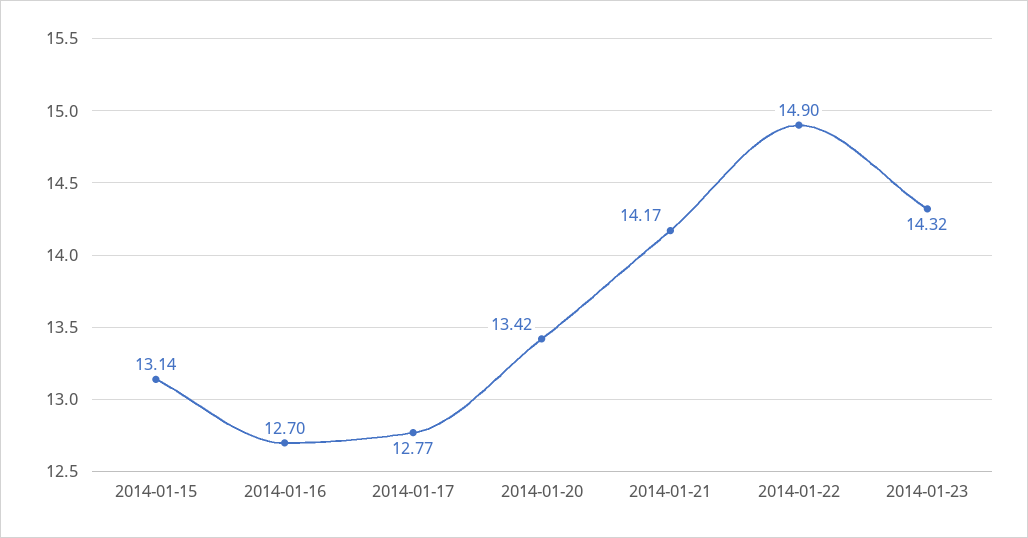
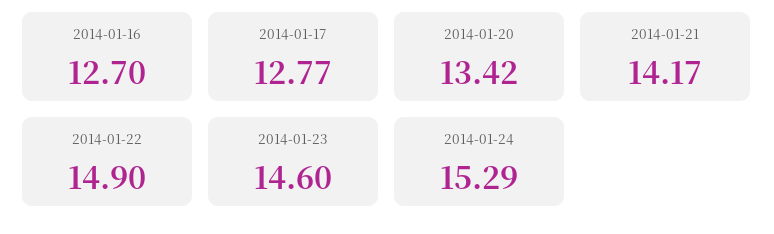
2014-01-15: 13.14 -> none
2014-01-23: 14.32 -> 14.6
2014-01-24: none -> 15.29

